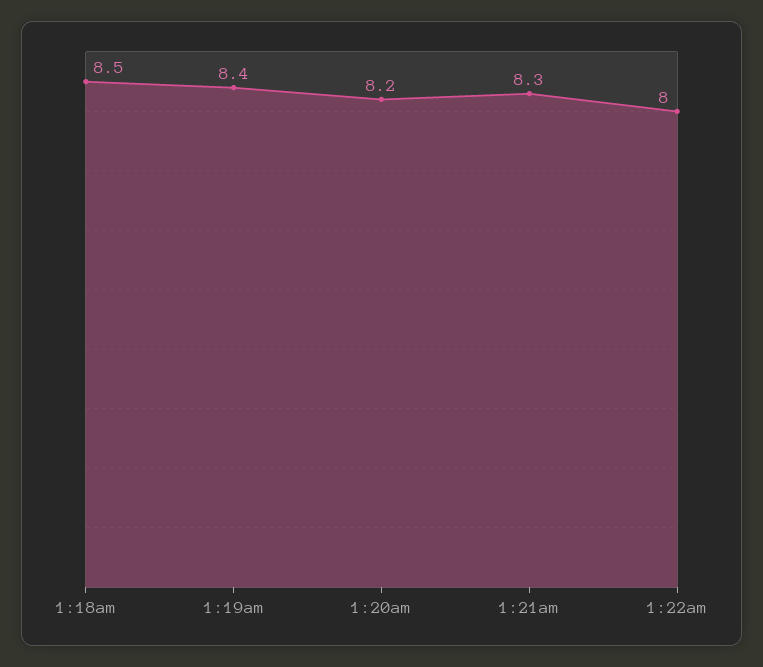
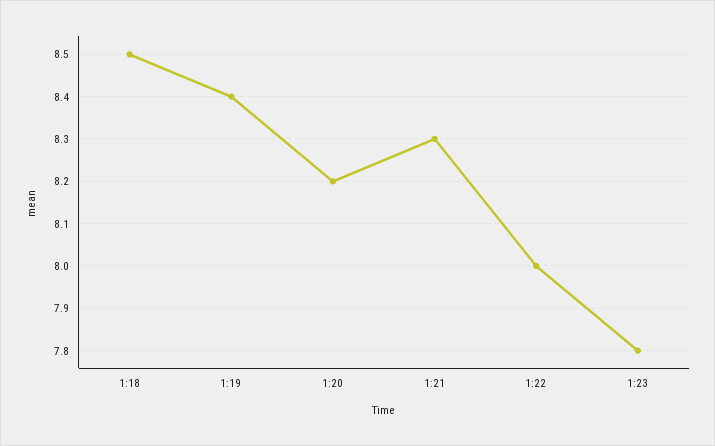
1:23: none -> 7.8

